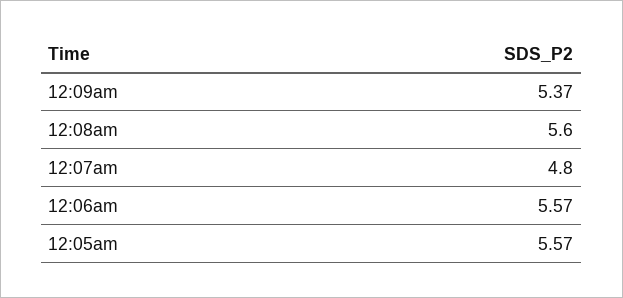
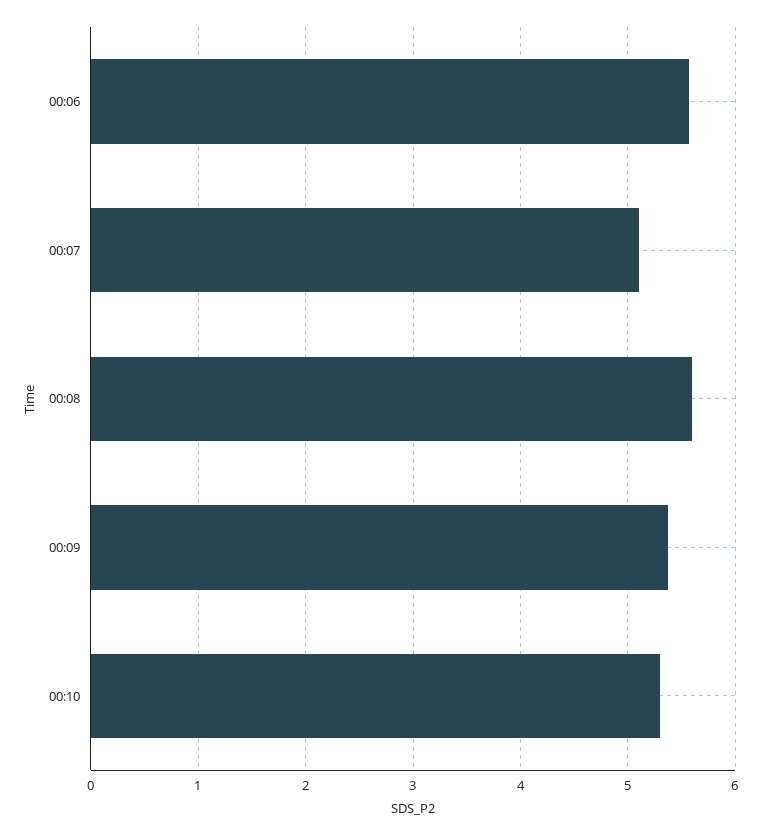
12:07am: 4.8 -> 5.1
12:05am: 5.57 -> none
00:10: none -> 5.3

